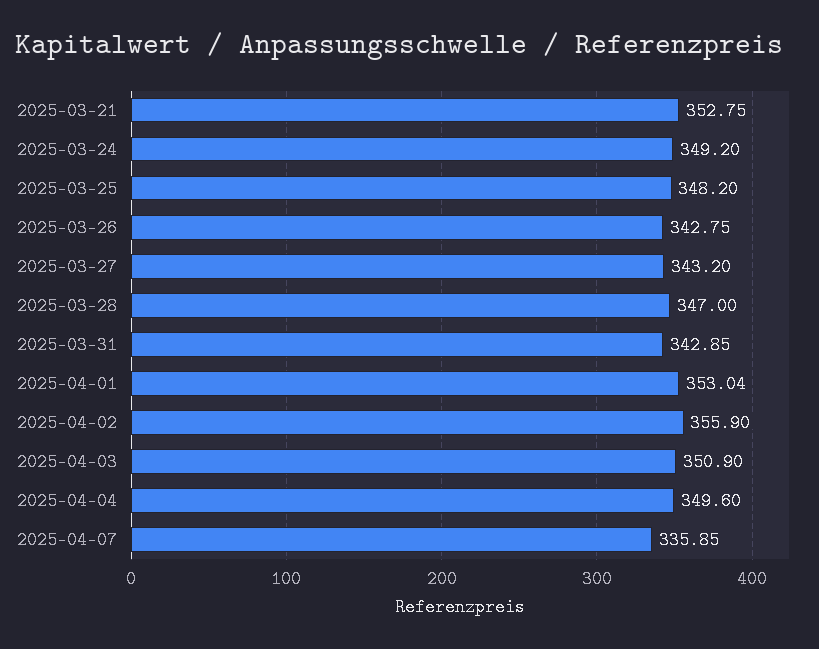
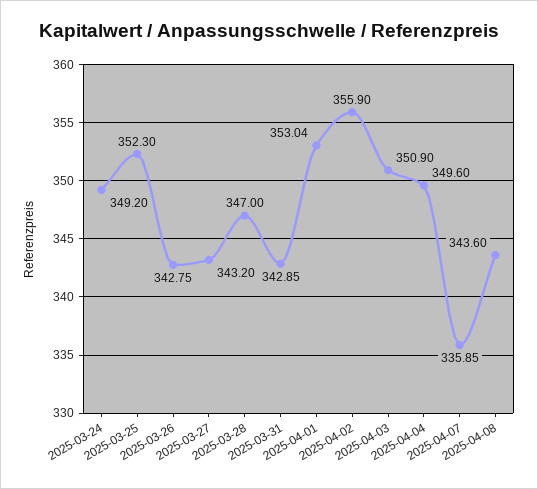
2025-03-21: 352.75 -> none
2025-03-25: 348.2 -> 352.3
2025-04-08: none -> 343.6

